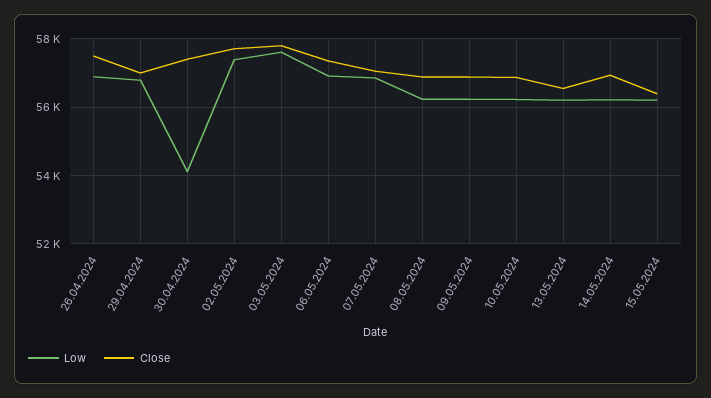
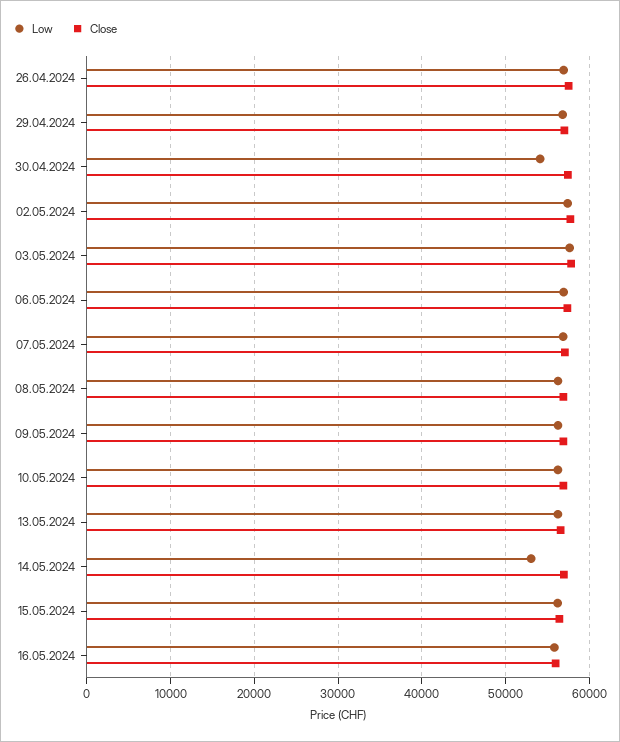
Low, 14.05.2024: 56200 -> 53000
Low, 16.05.2024: none -> 56000
Close, 16.05.2024: none -> 56000

